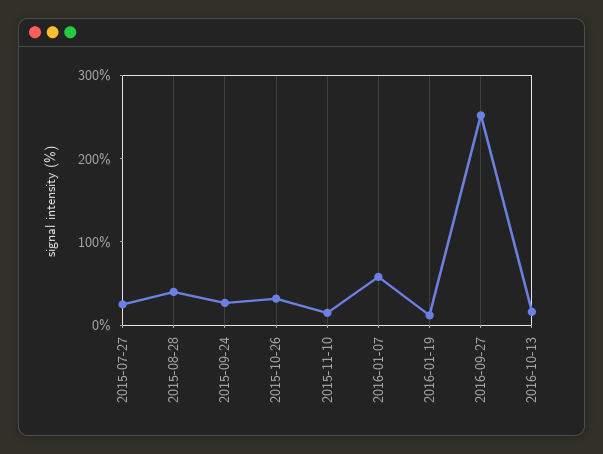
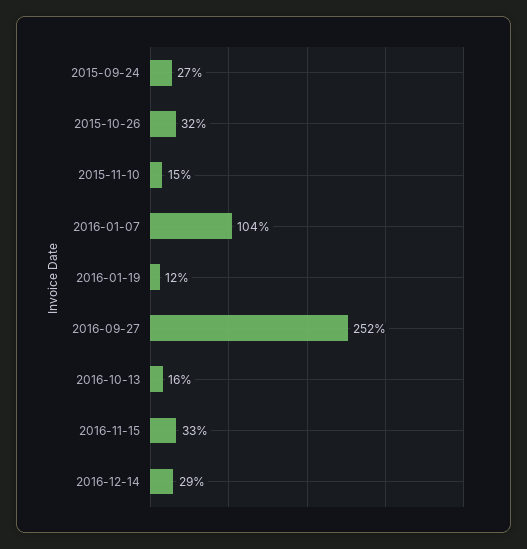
2015-07-27: 20 -> none
2015-08-28: 40 -> none
2016-01-07: 60 -> 104
2016-11-15: none -> 33
2016-12-14: none -> 29

